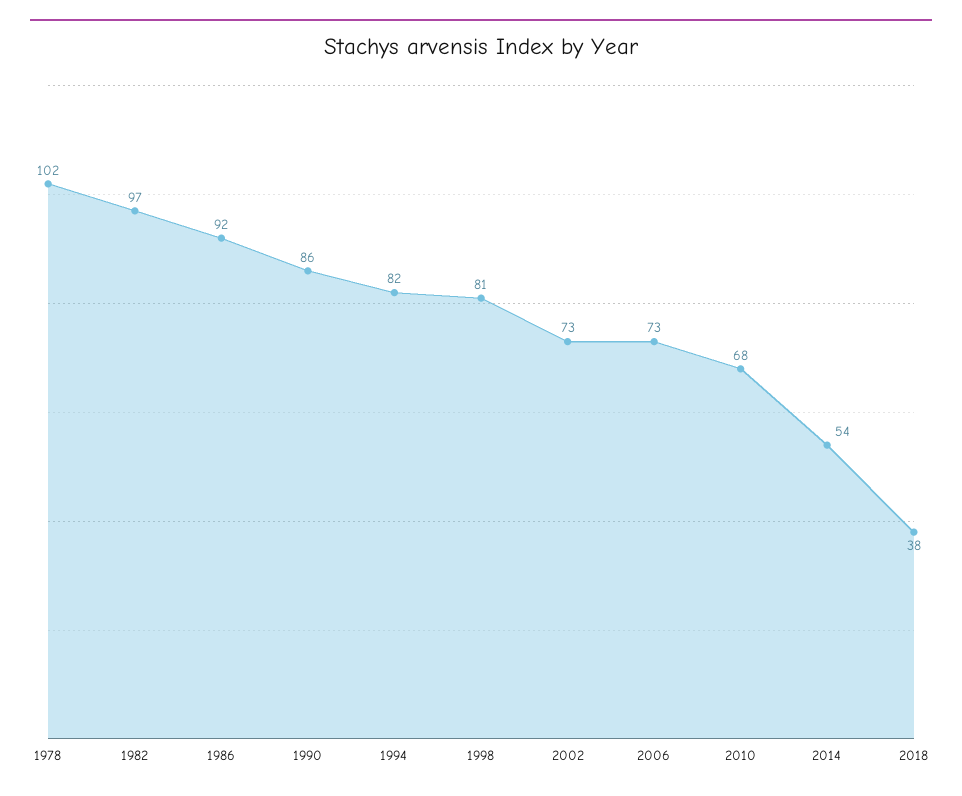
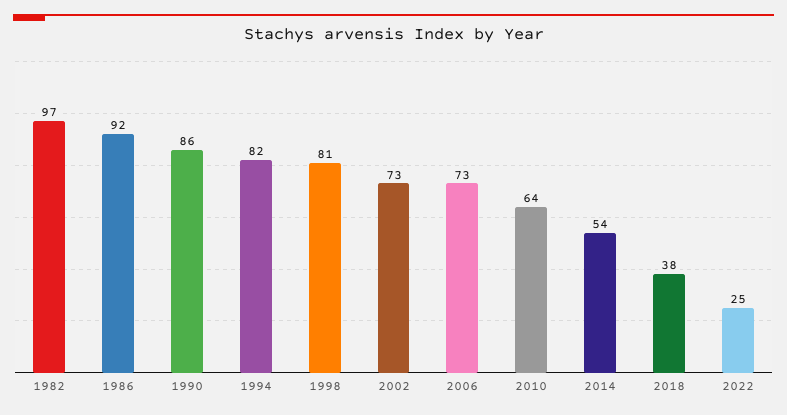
1978: 102 -> none
2010: 68 -> 64
2022: none -> 25

